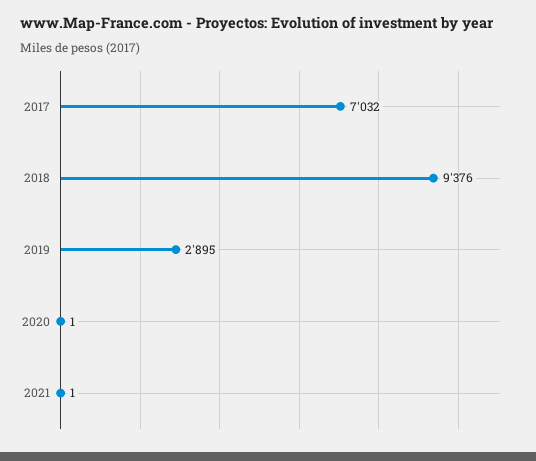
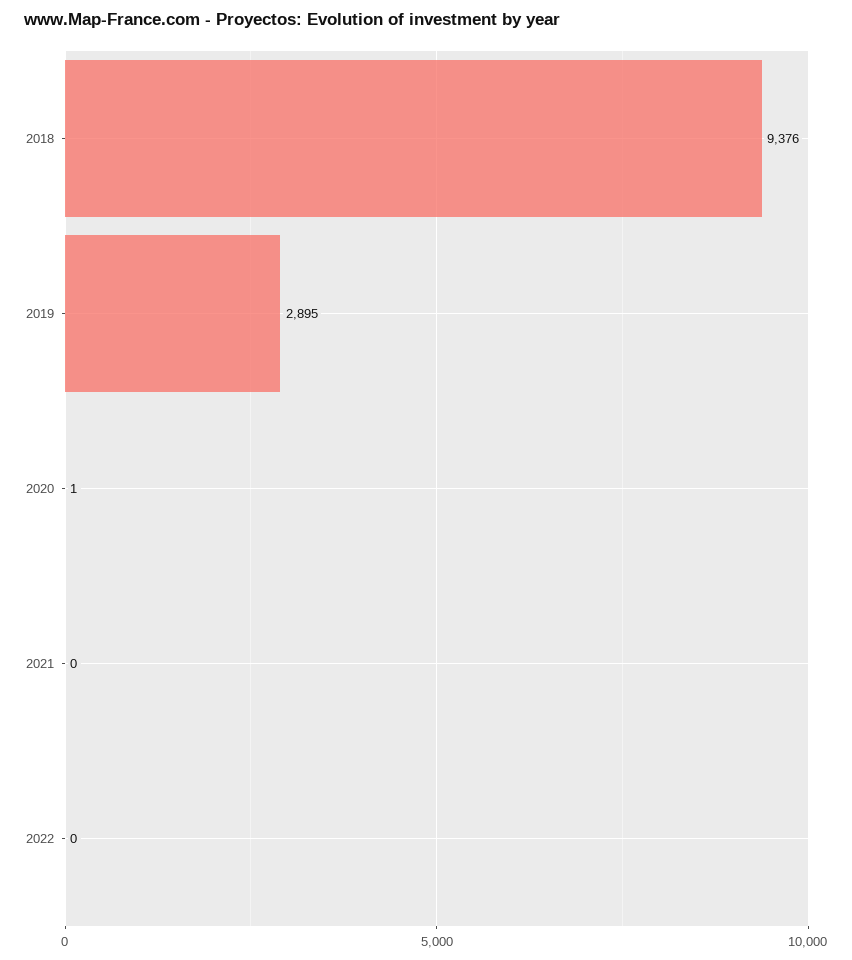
2017: 7032 -> none
2021: 1 -> 0
2022: none -> 0

